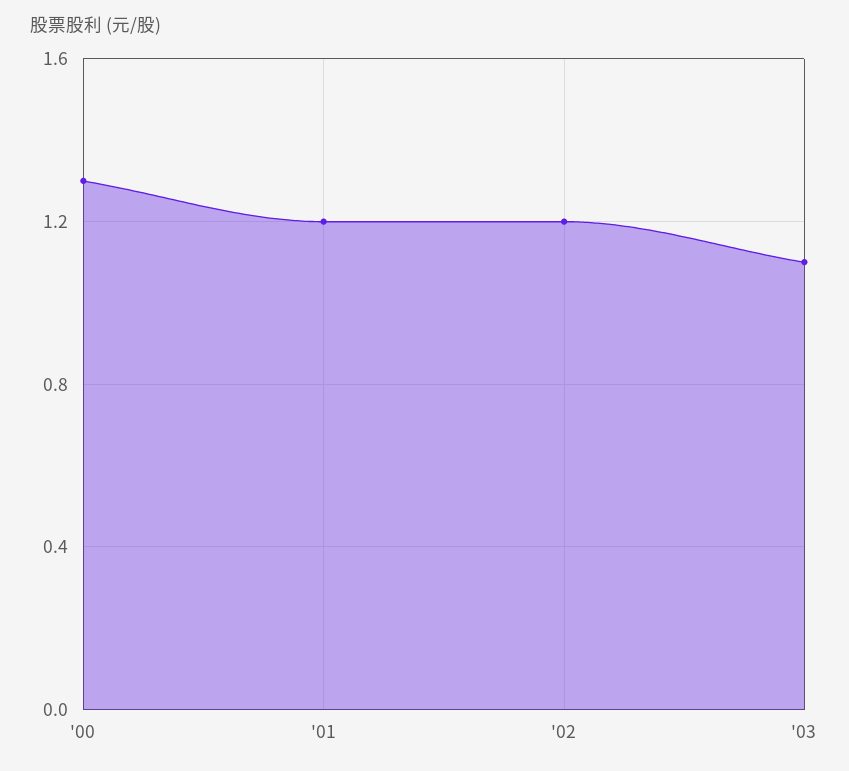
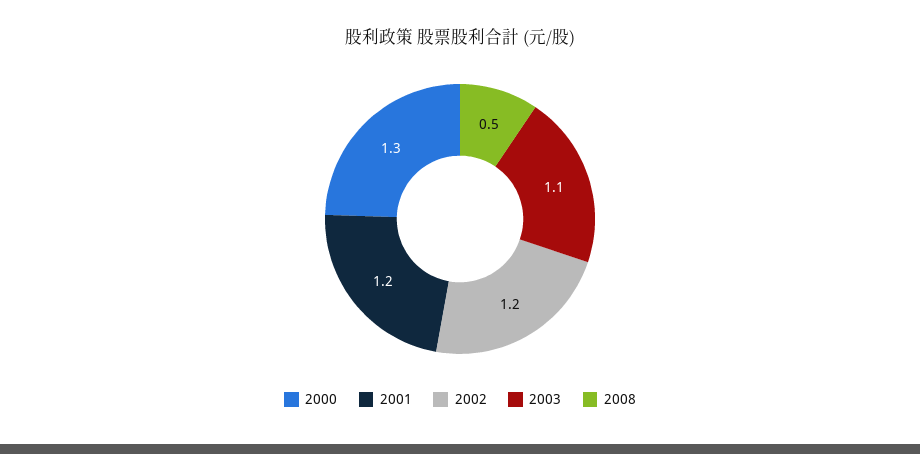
2008: none -> 0.5

